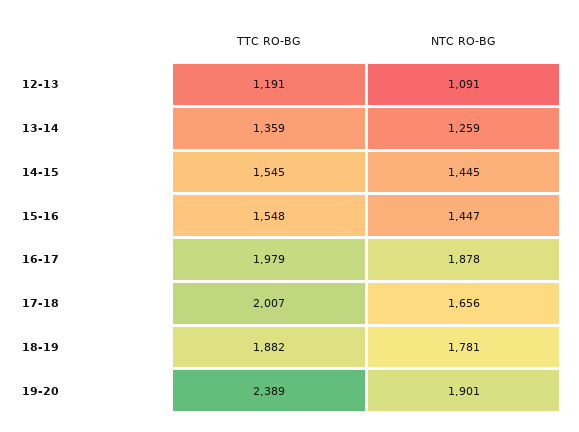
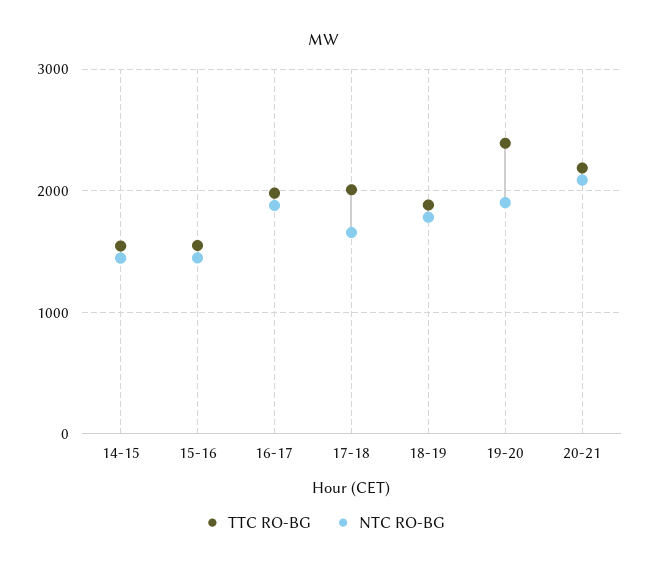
TTC RO-BG, 12-13: 1191 -> none
NTC RO-BG, 12-13: 1091 -> none
TTC RO-BG, 13-14: 1359 -> none
NTC RO-BG, 13-14: 1259 -> none
TTC RO-BG, 20-21: none -> 2200
NTC RO-BG, 20-21: none -> 2100

